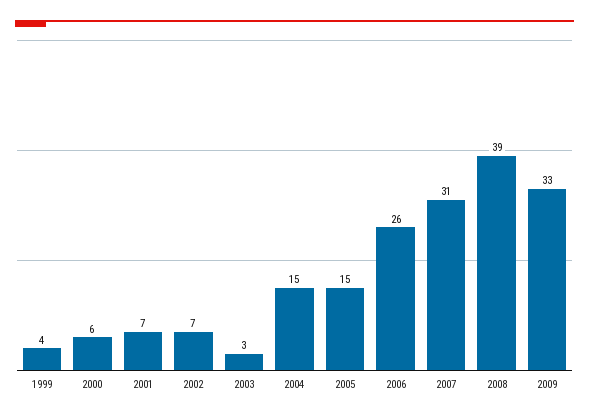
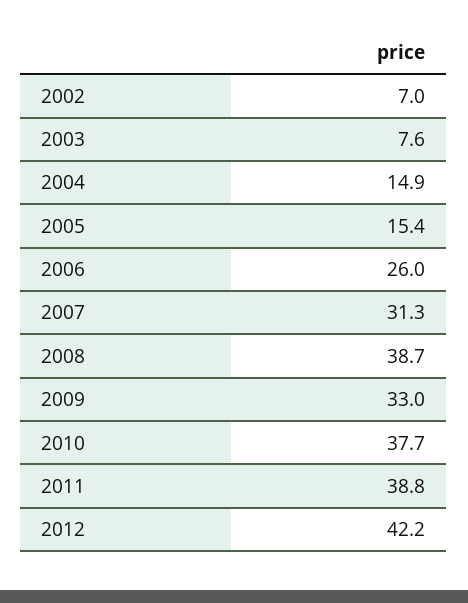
1999: 4 -> none
2000: 6 -> none
2001: 7 -> none
2003: 3 -> 7.6
2010: none -> 37.7
2011: none -> 38.8
2012: none -> 42.2

